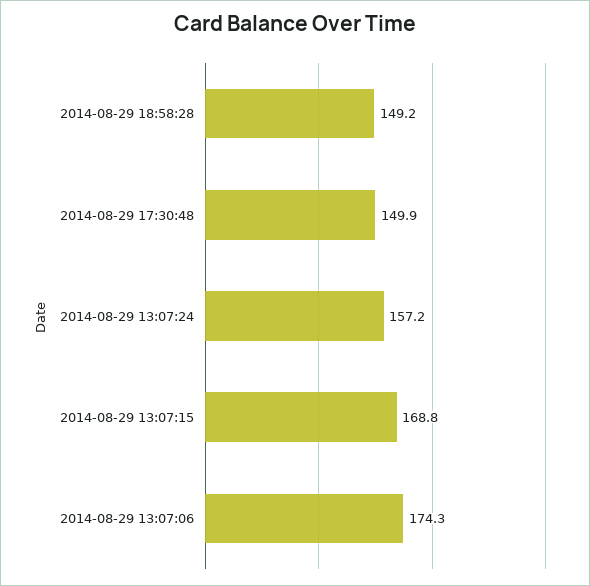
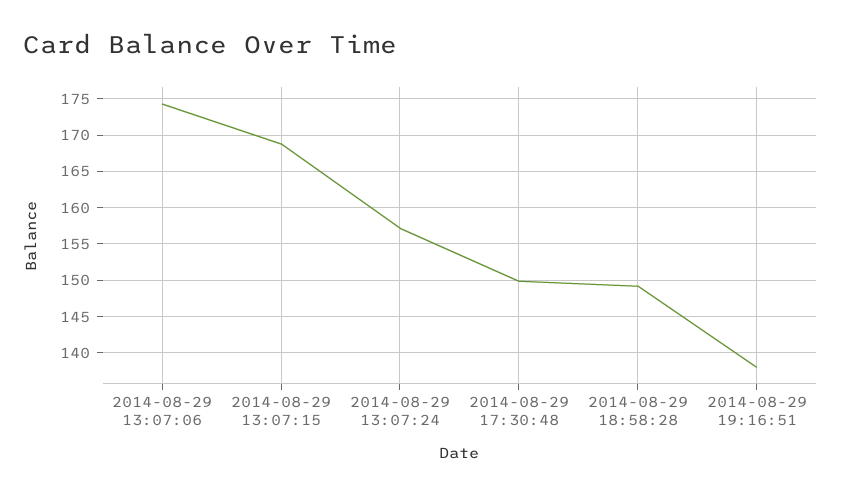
2014-08-29 19:16:51: none -> 138

